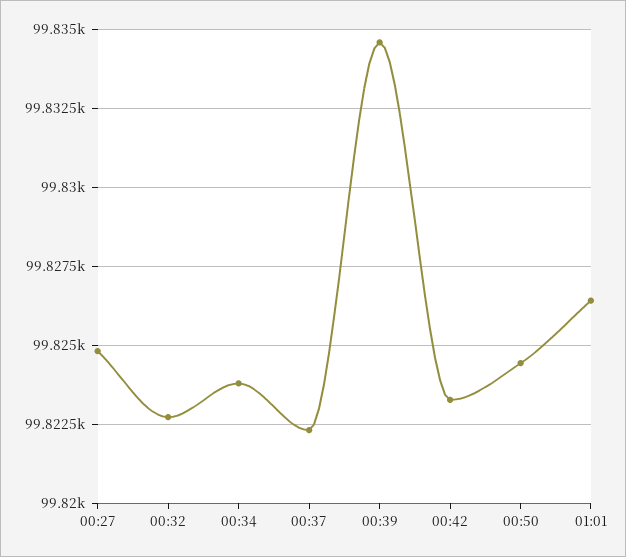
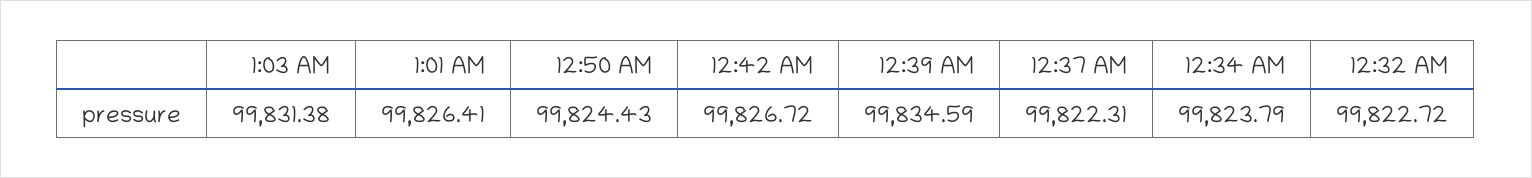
00:27: 99824.75 -> none
00:42: 99823.25 -> 99826.72
1:03 AM: none -> 99831.38

